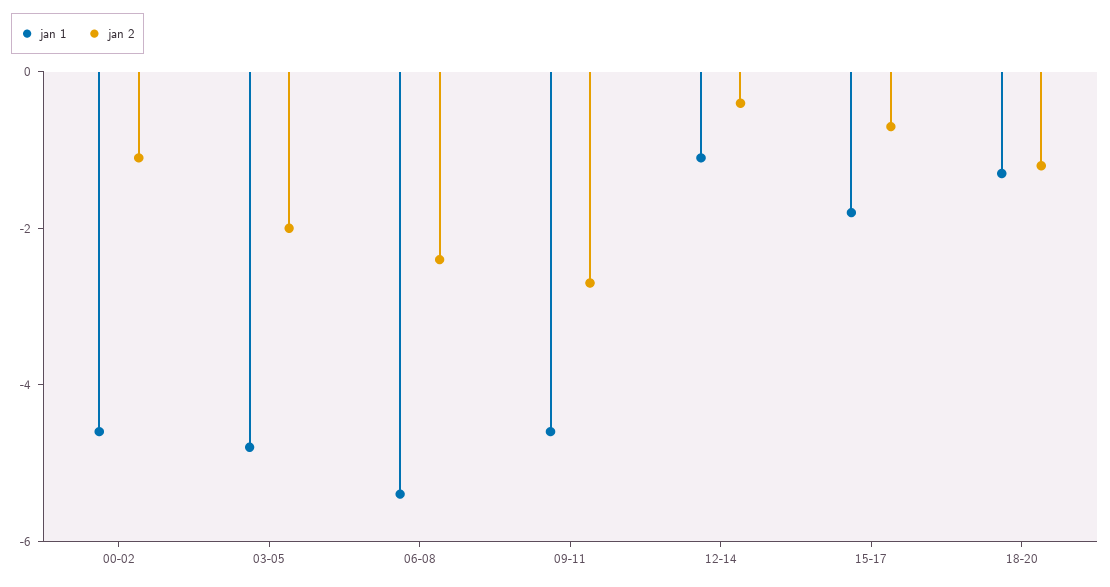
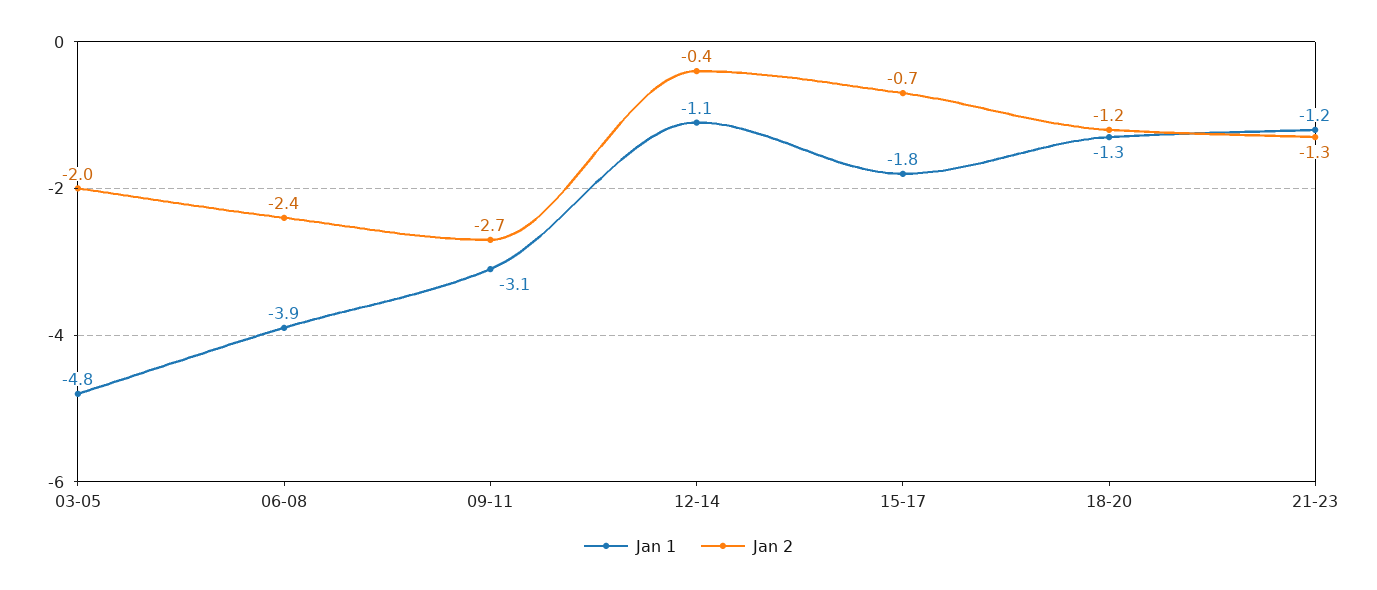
jan 1, 00-02: -4.5 -> none
jan 2, 00-02: -1 -> none
jan 1, 06-08: -5.5 -> -3.9
jan 1, 09-11: -4.5 -> -3.1
jan 1, 21-23: none -> -1.2
jan 2, 21-23: none -> -1.3

